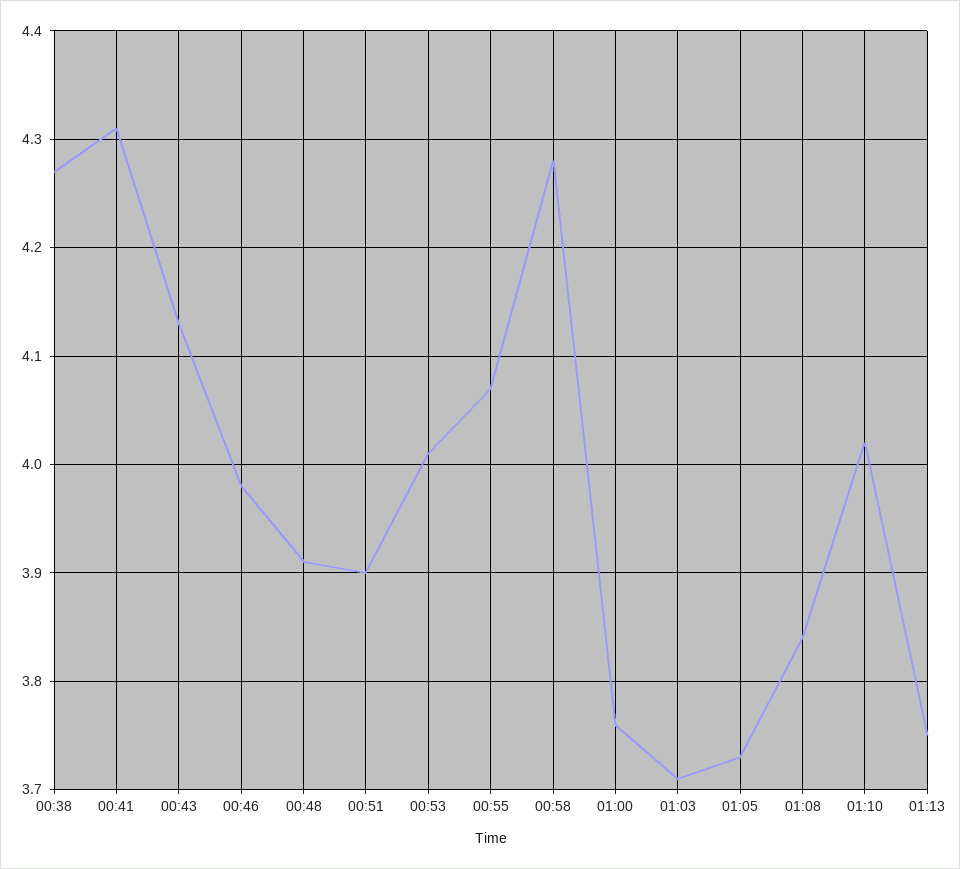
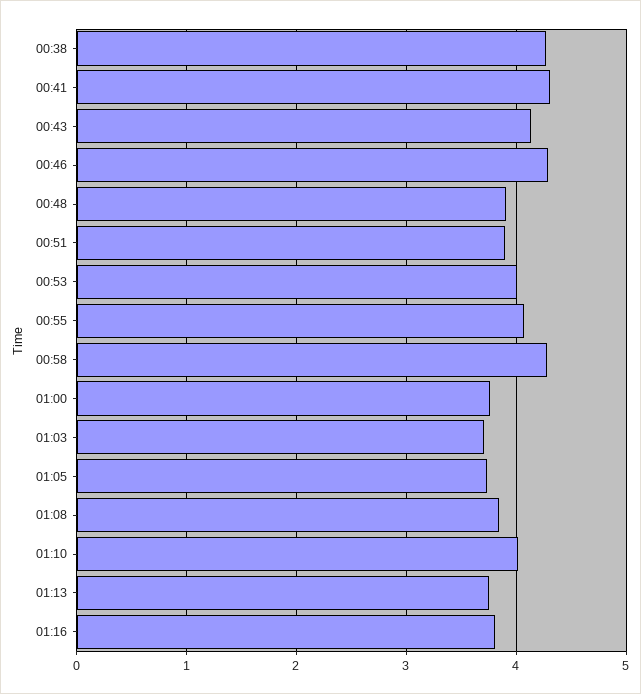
00:46: 3.98 -> 4.3
01:16: none -> 3.8

